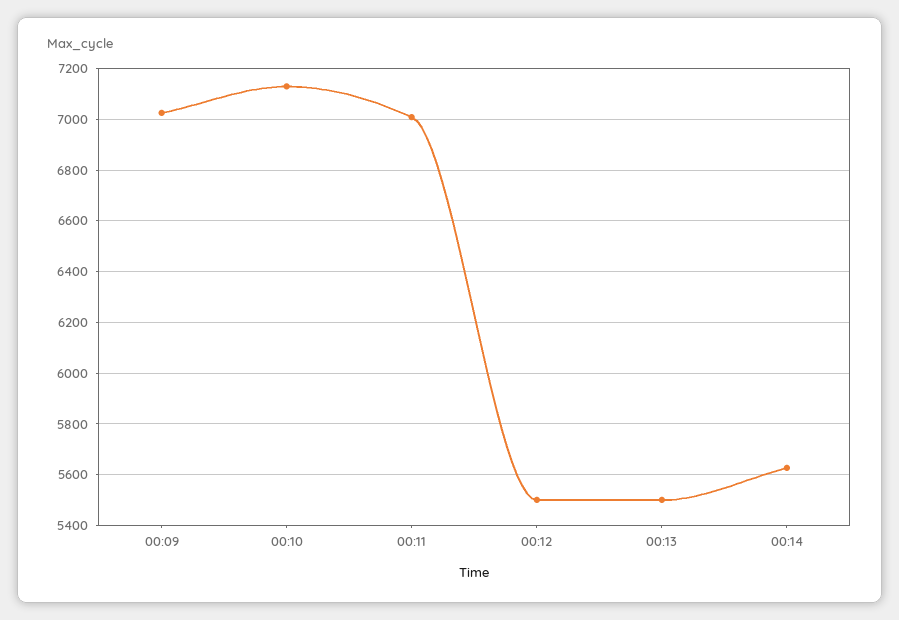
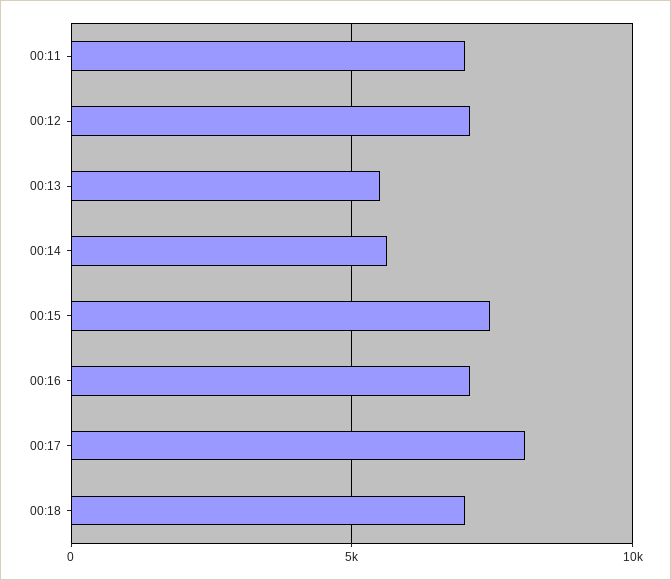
00:09: 7025 -> none
00:10: 7125 -> none
00:12: 5500 -> 7000
00:15: none -> 7500
00:16: none -> 7000
00:17: none -> 8000
00:18: none -> 7000

